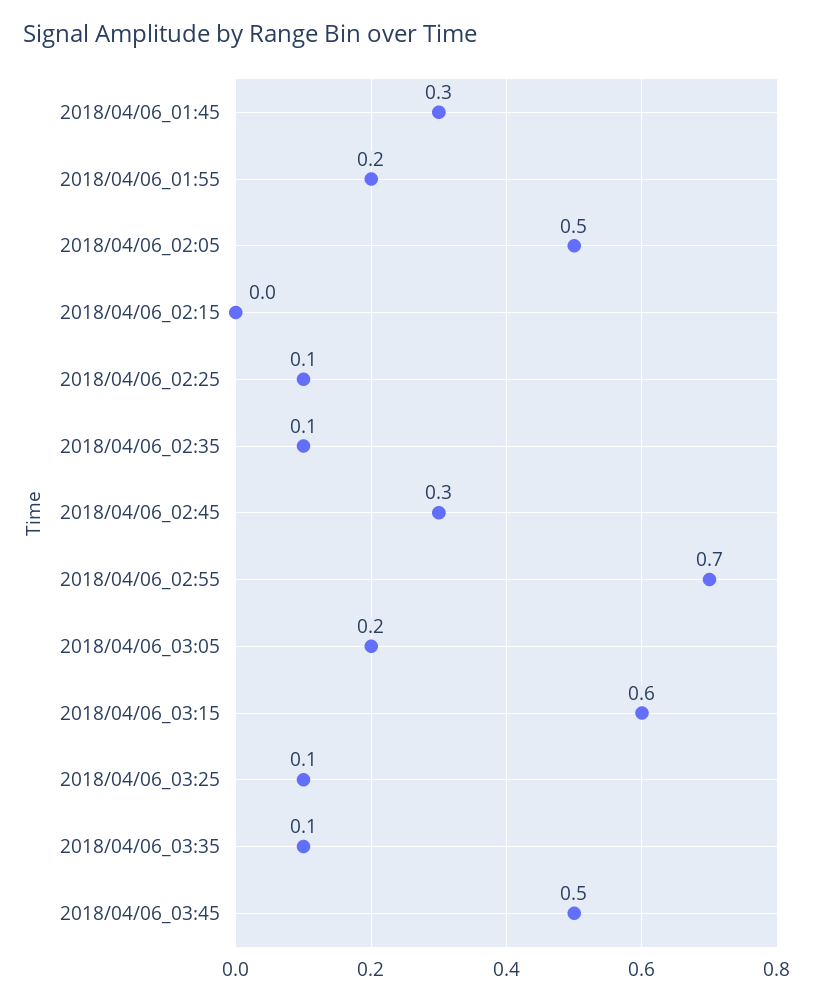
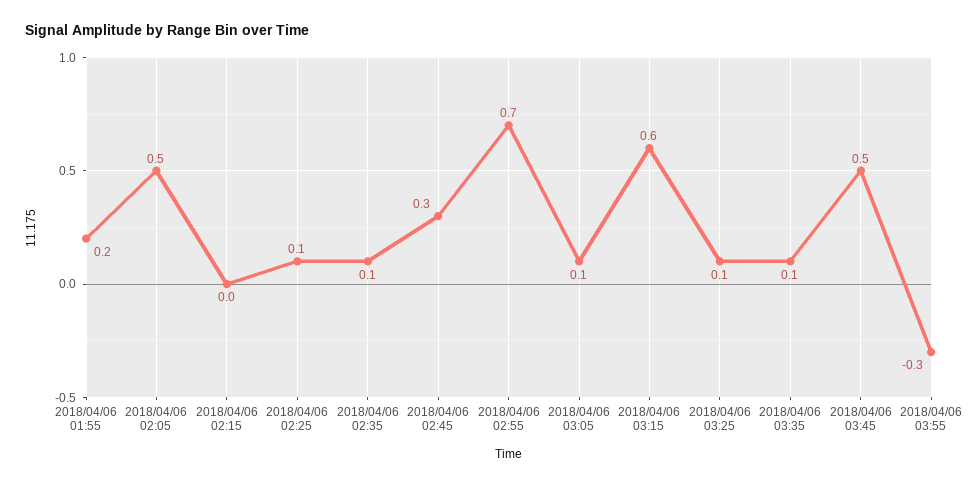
2018/04/06_01:45: 0.3 -> none
2018/04/06_03:05: 0.2 -> 0.1
2018/04/06 03:55: none -> -0.3

